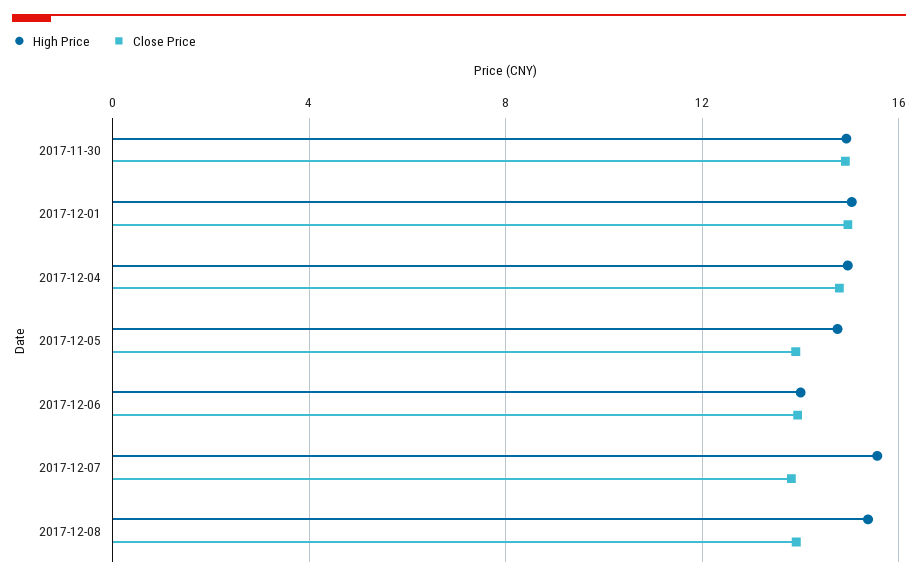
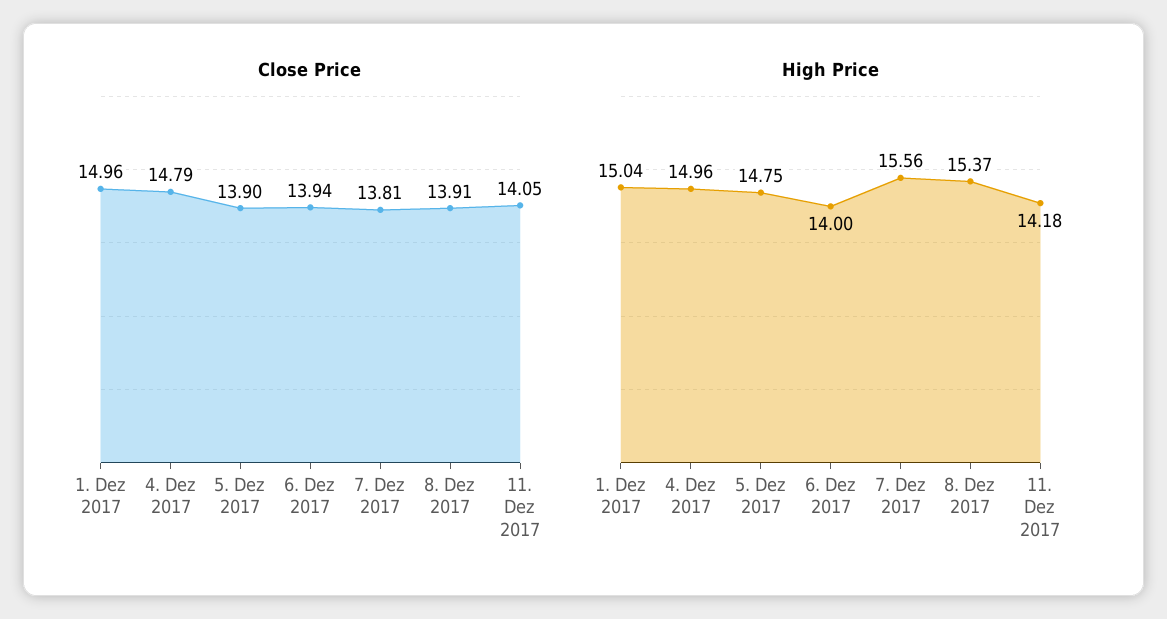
High Price, 2017-11-30: 15 -> none
Close Price, 2017-11-30: 15 -> none
Close Price, 11. Dez 2017: none -> 14.05
High Price, 11. Dez 2017: none -> 14.18

